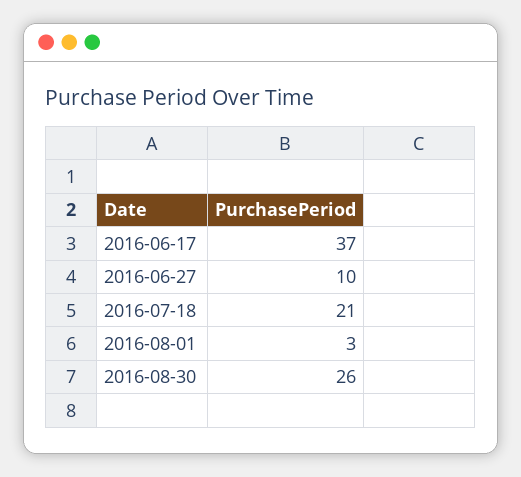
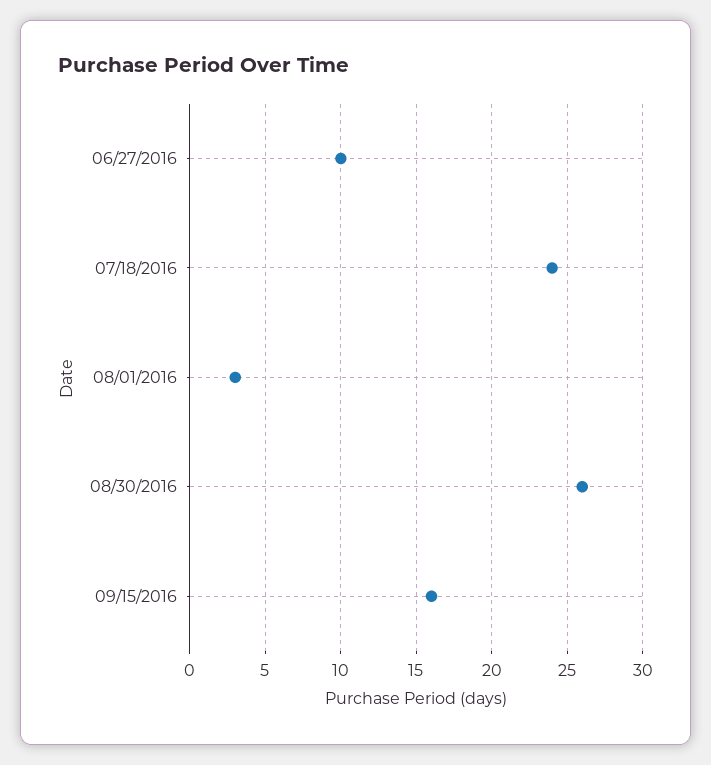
2016-06-17: 37 -> none
2016-07-18: 21 -> 24
09/15/2016: none -> 16

